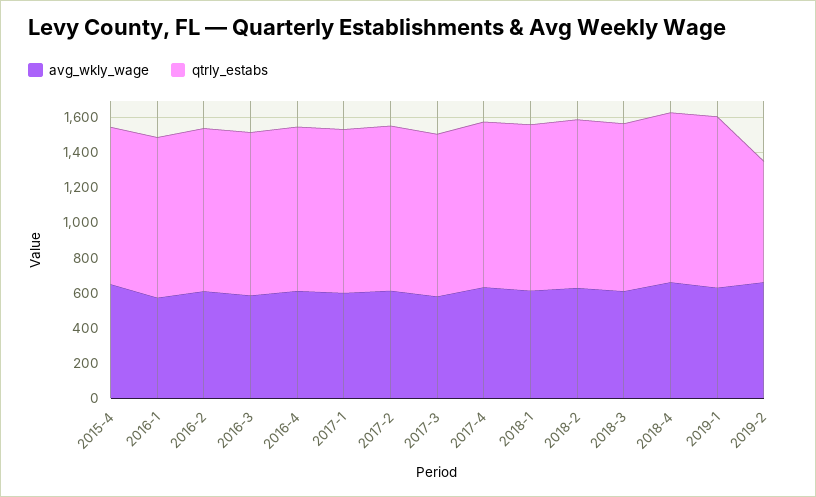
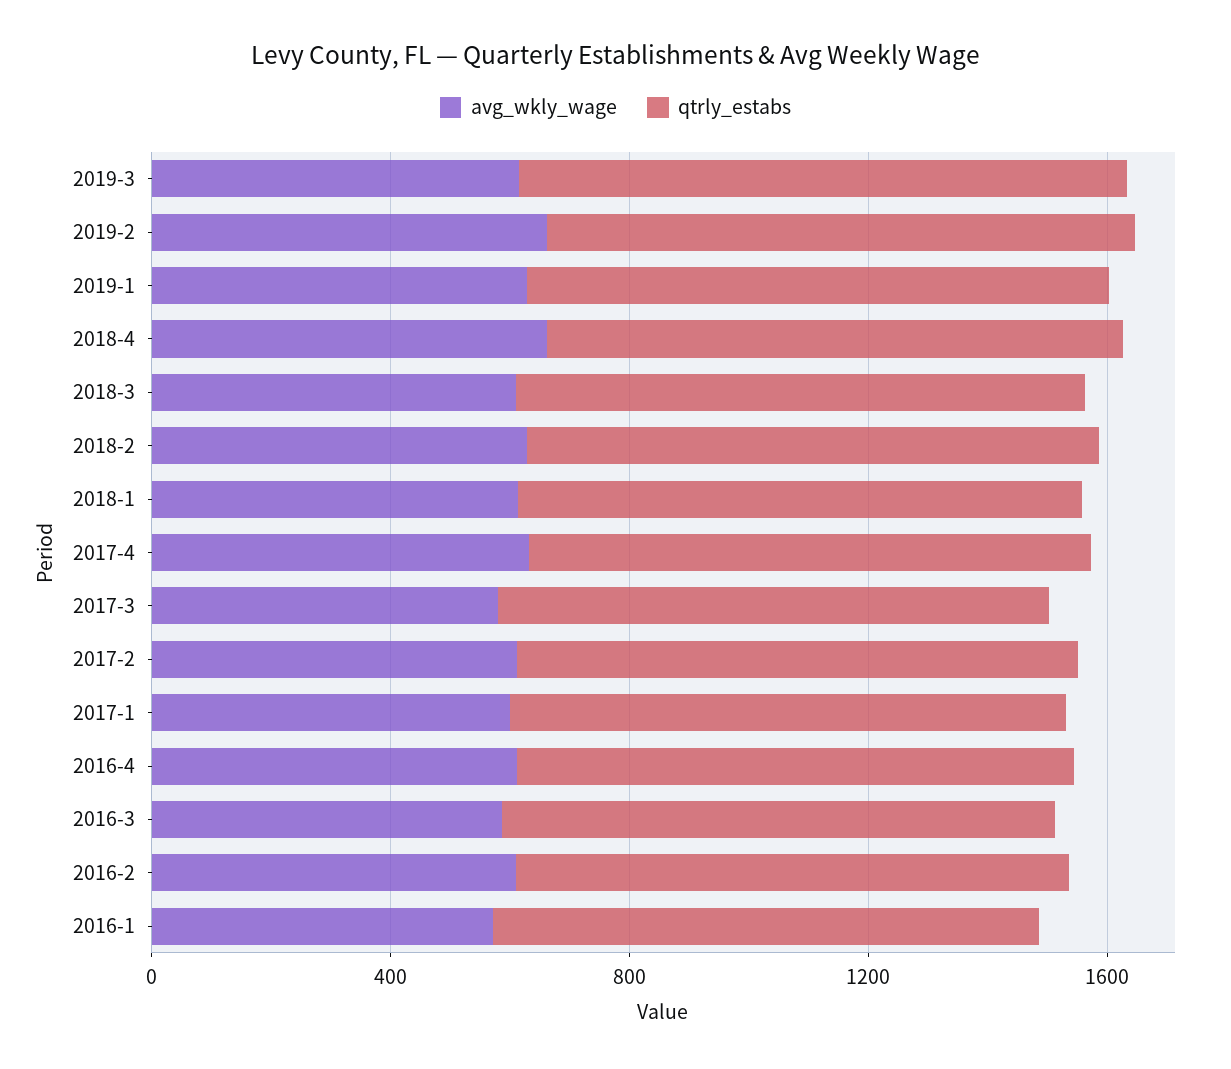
avg_wkly_wage, 2015-4: 650 -> none
qtrly_estabs, 2015-4: 900 -> none
qtrly_estabs, 2019-2: 700 -> 1000
avg_wkly_wage, 2019-3: none -> 600
qtrly_estabs, 2019-3: none -> 1000

